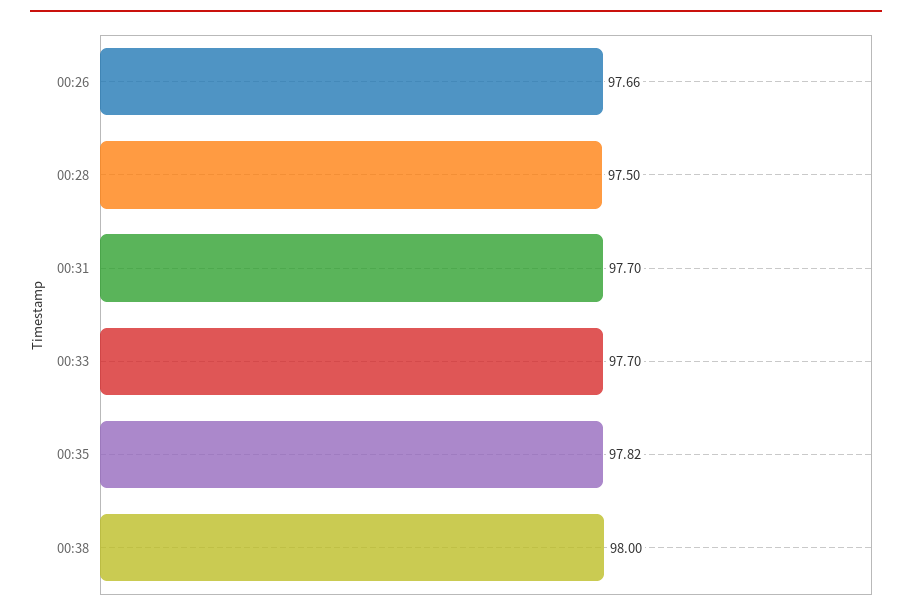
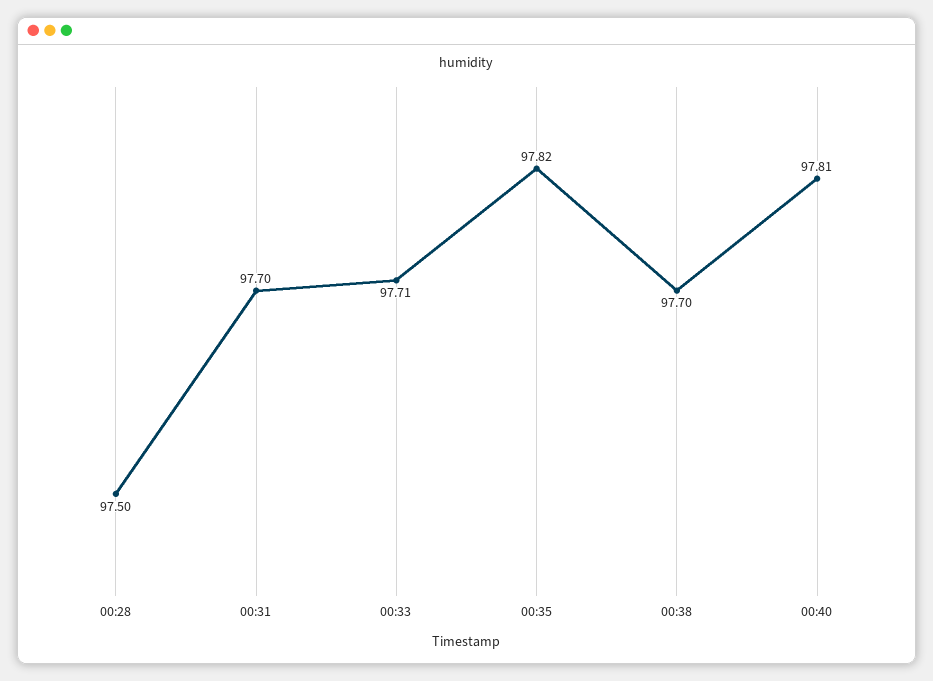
00:26: 97.66 -> none
00:33: 97.7 -> 97.71
00:38: 98 -> 97.7
00:40: none -> 97.81

